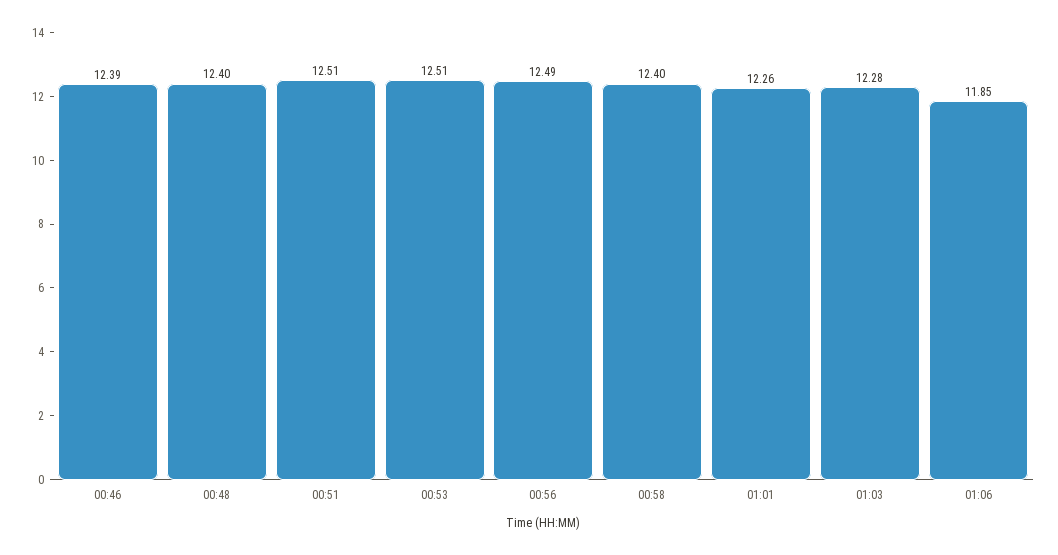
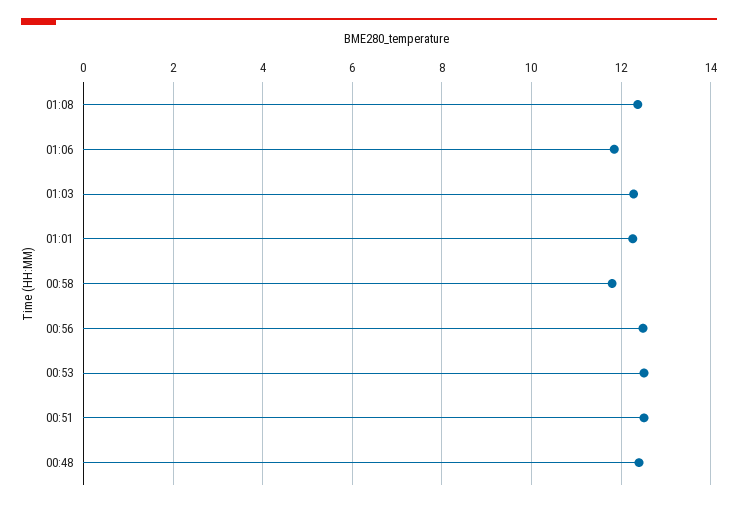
00:46: 12.39 -> none
00:58: 12.4 -> 11.8
01:08: none -> 12.4

